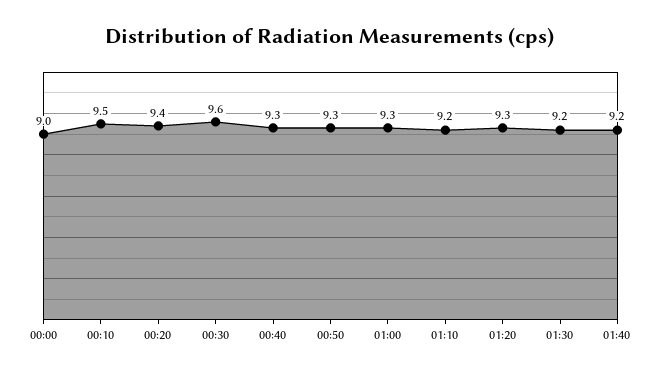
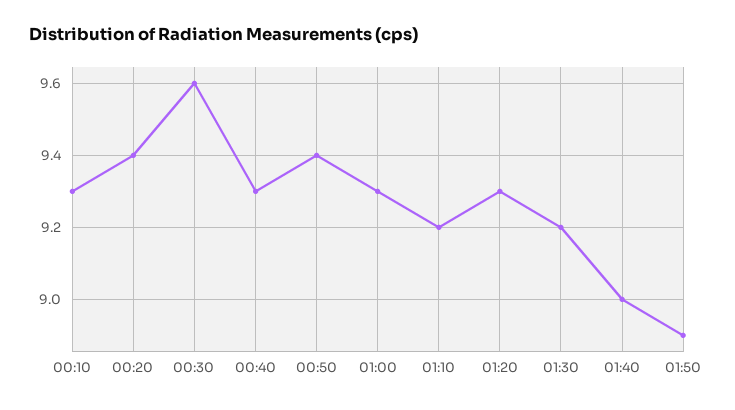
00:00: 9 -> none
00:10: 9.5 -> 9.3
00:50: 9.3 -> 9.4
01:40: 9.2 -> 9
01:50: none -> 8.9

